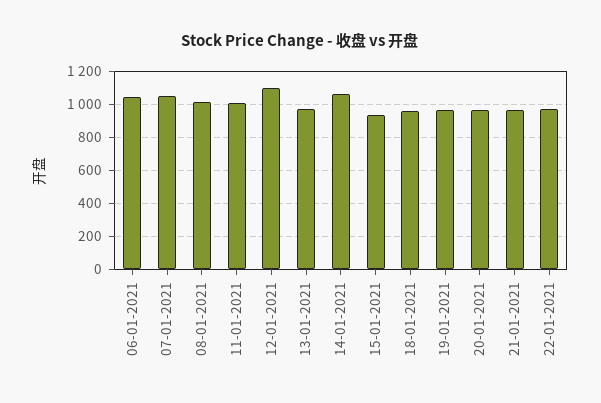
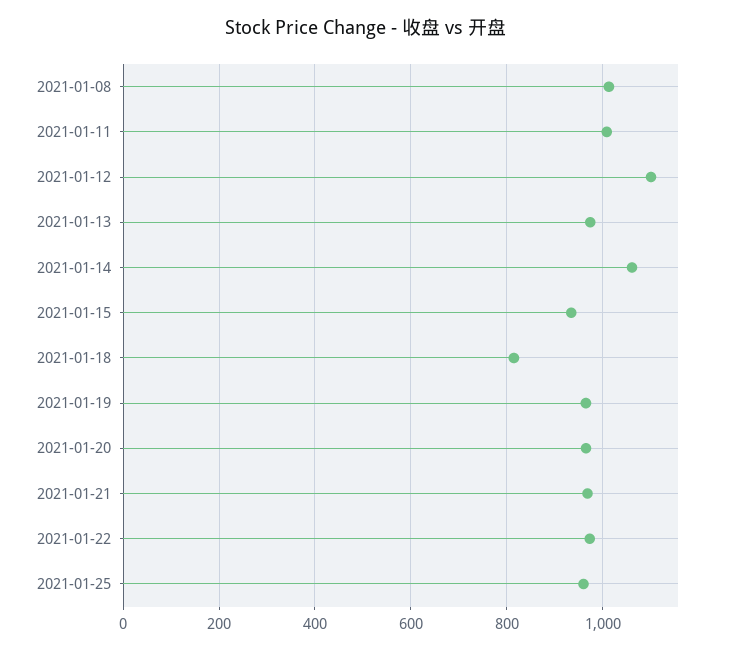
06-01-2021: 1050 -> none
07-01-2021: 1050 -> none
18-01-2021: 950 -> 820
2021-01-25: none -> 960

